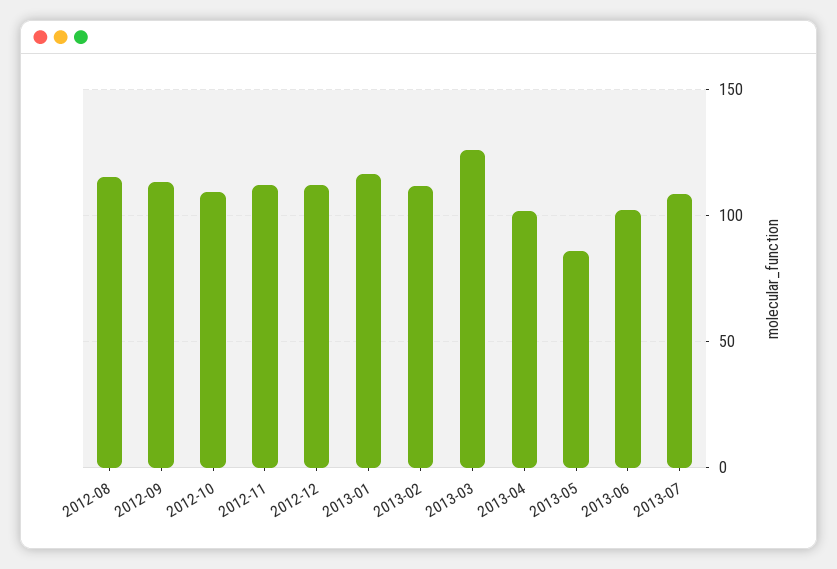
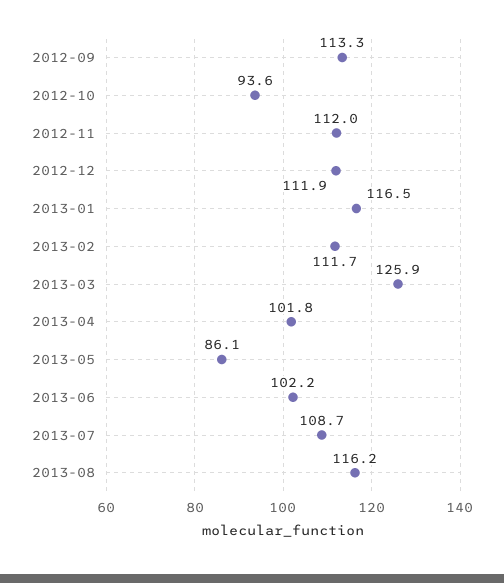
2012-08: 115 -> none
2012-10: 110 -> 93.6
2013-08: none -> 116.2

